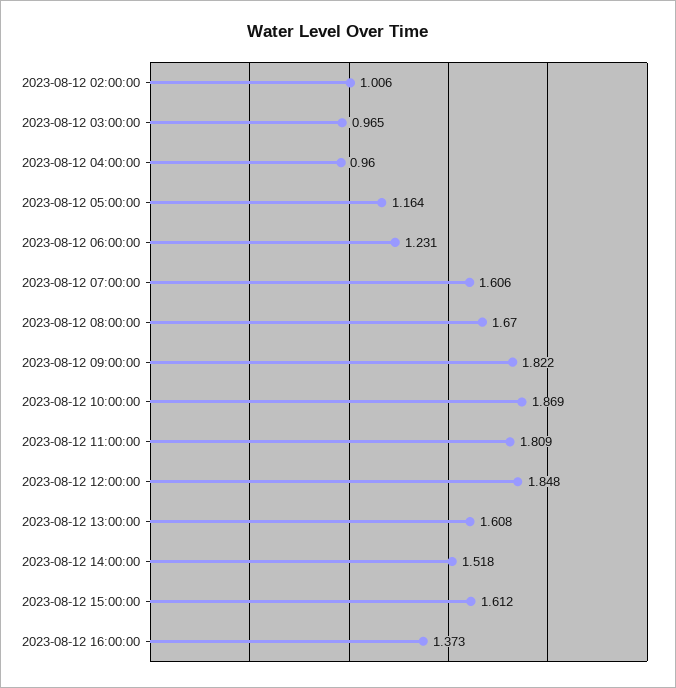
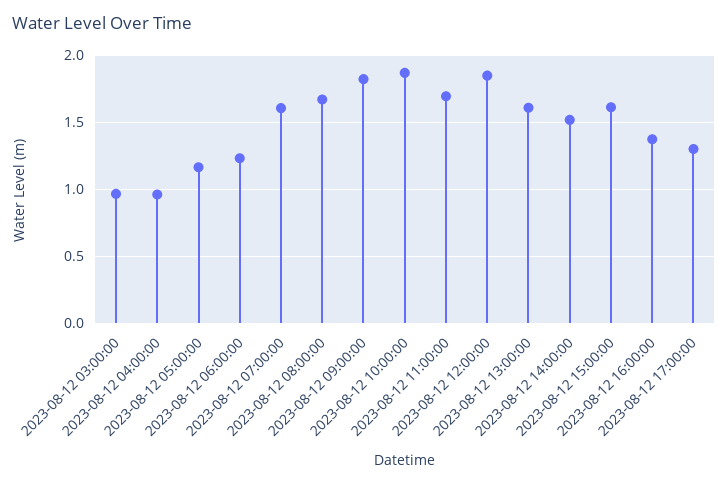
2023-08-12 02:00:00: 1.006 -> none
2023-08-12 11:00:00: 1.809 -> 1.7
2023-08-12 17:00:00: none -> 1.3

